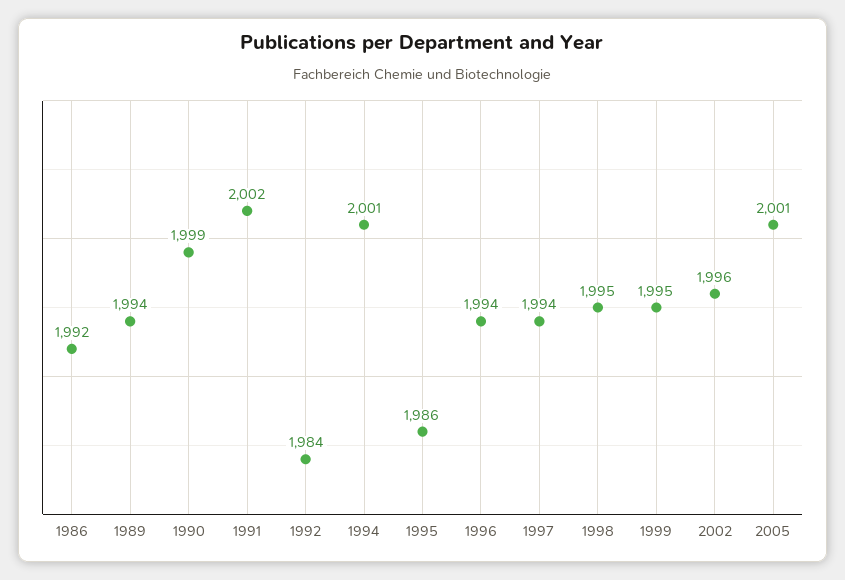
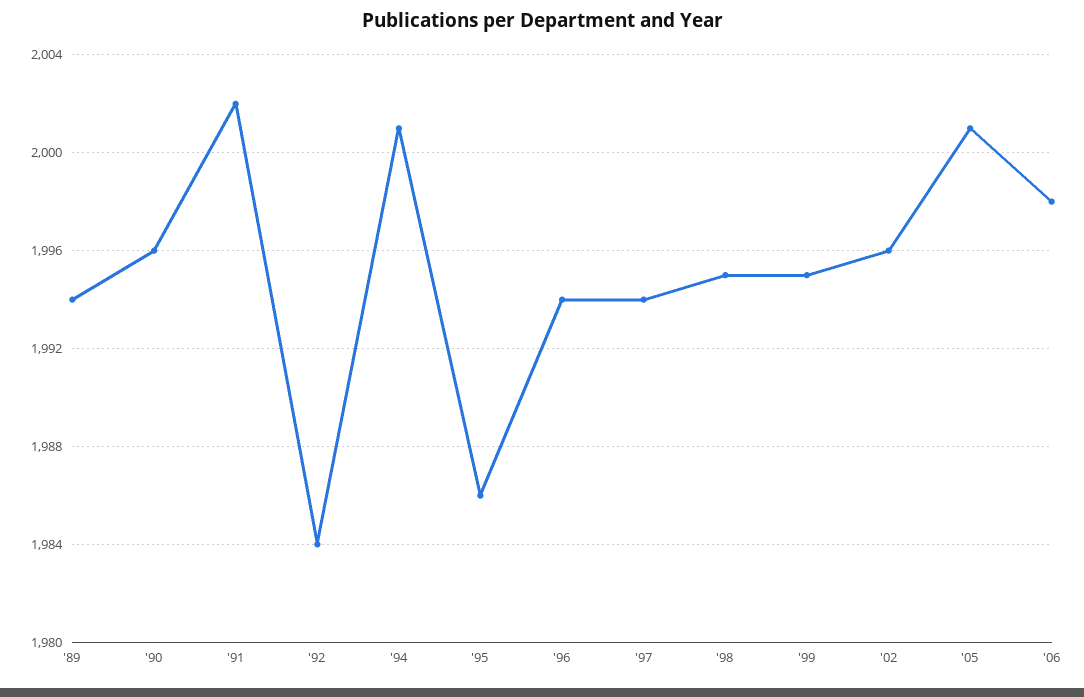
1986: 1992 -> none
1990: 1999 -> 1996
'06: none -> 1998

